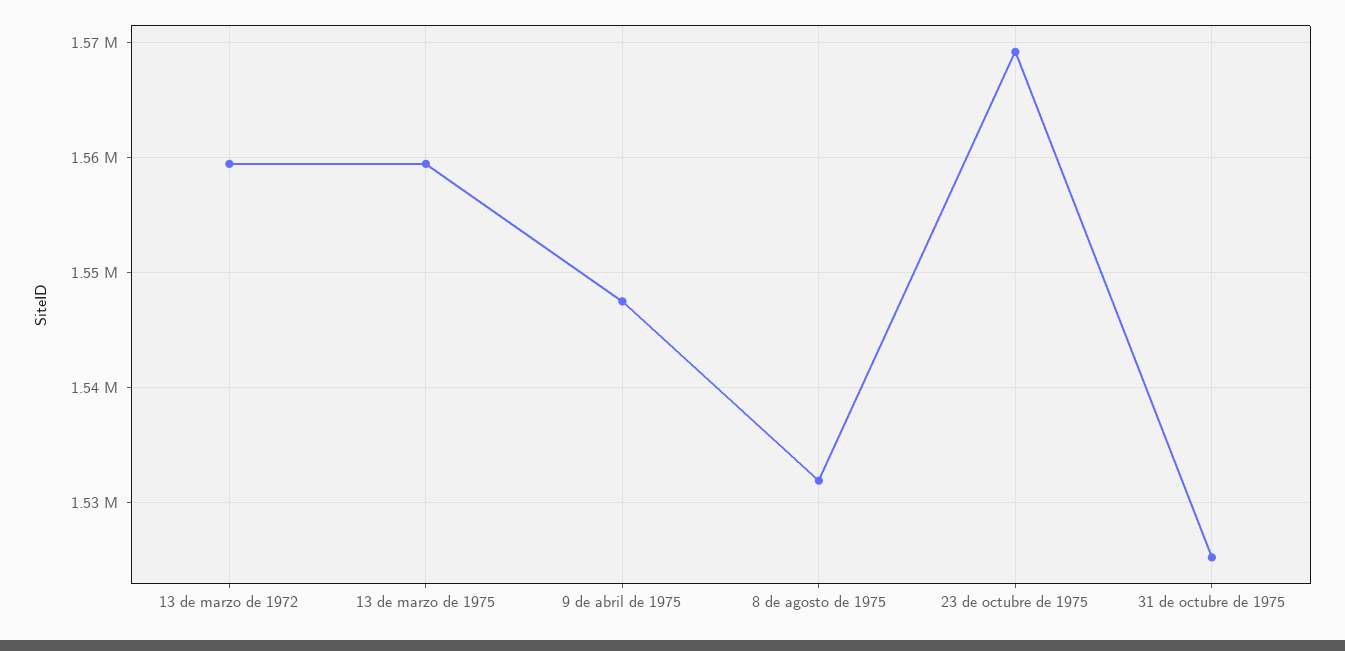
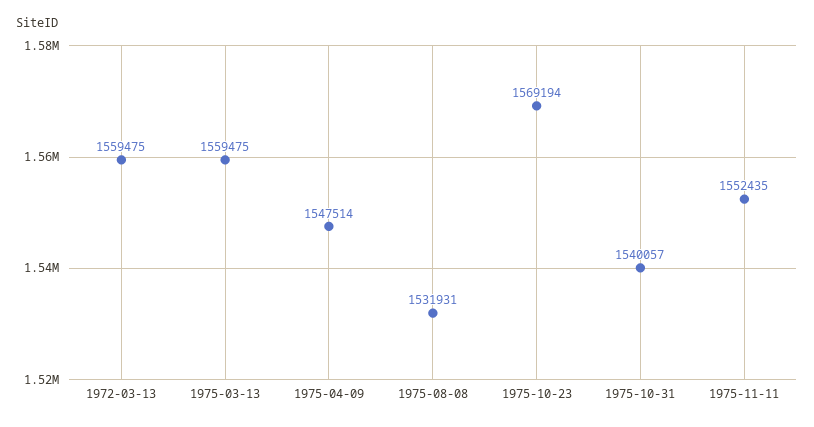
31 de octubre de 1975: 1525000 -> 1540057
1975-11-11: none -> 1552435

